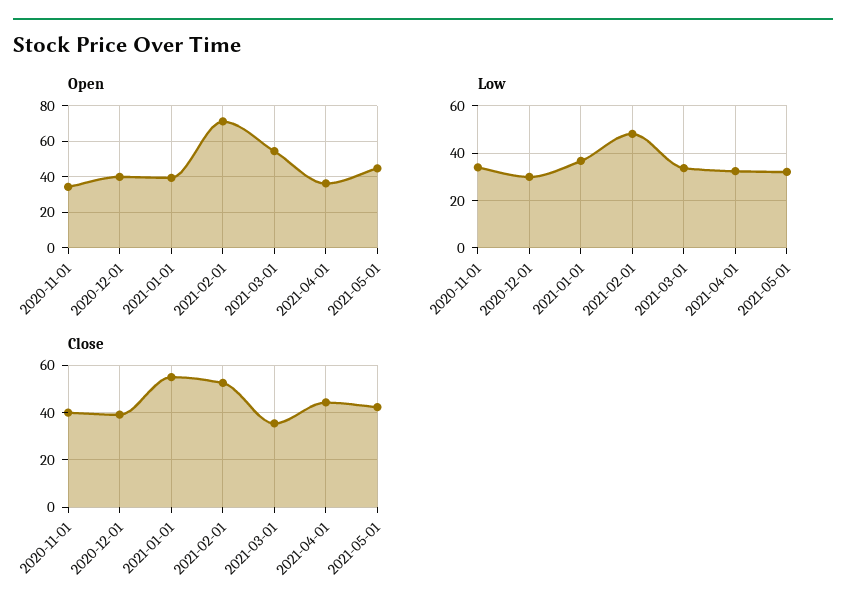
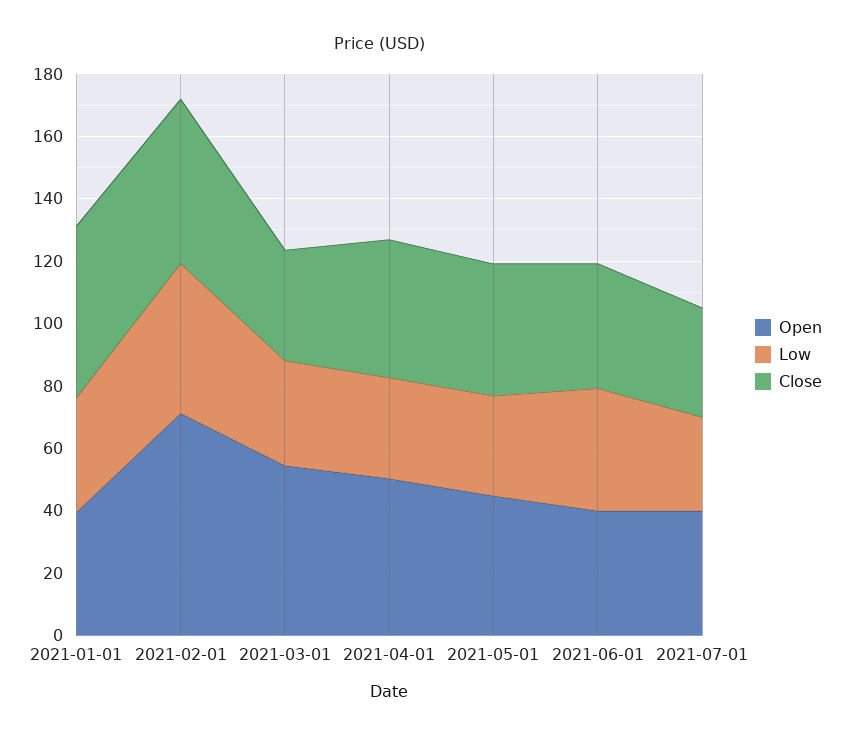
Open, 2020-11-01: 35 -> none
Open, 2020-12-01: 40 -> none
Open, 2021-04-01: 35 -> 50
Low, 2020-11-01: 35 -> none
Low, 2020-12-01: 30 -> none
Close, 2020-11-01: 40 -> none
Close, 2020-12-01: 40 -> none
Open, 2021-06-01: none -> 40
Low, 2021-06-01: none -> 40
Close, 2021-06-01: none -> 40
Open, 2021-07-01: none -> 40
Low, 2021-07-01: none -> 30
Close, 2021-07-01: none -> 35

